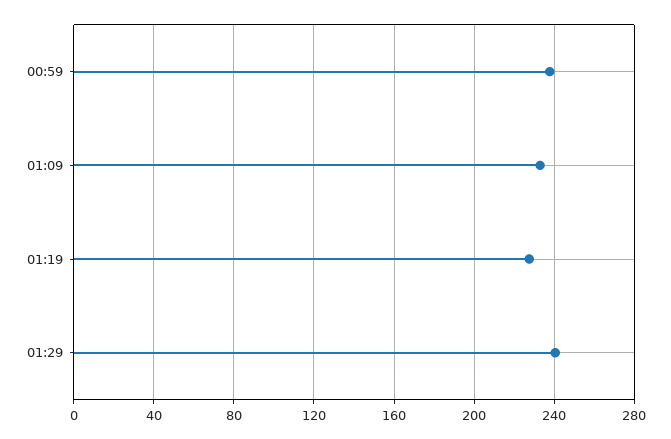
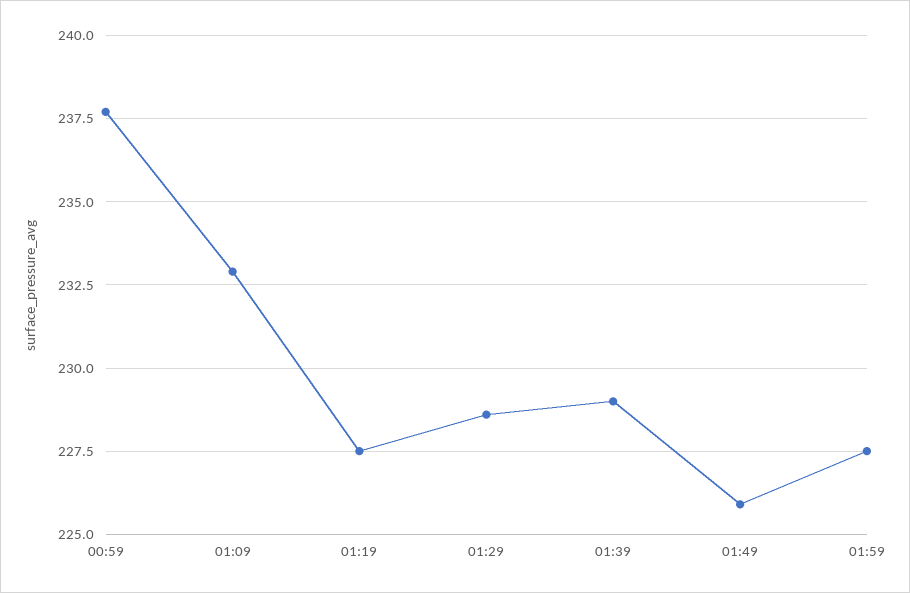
01:29: 240 -> 228.5
01:39: none -> 229
01:49: none -> 226
01:59: none -> 227.5

